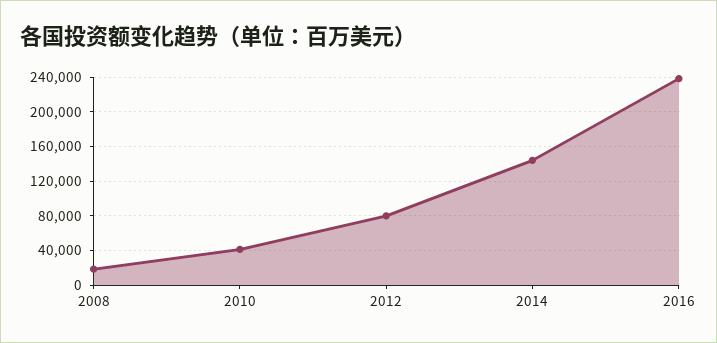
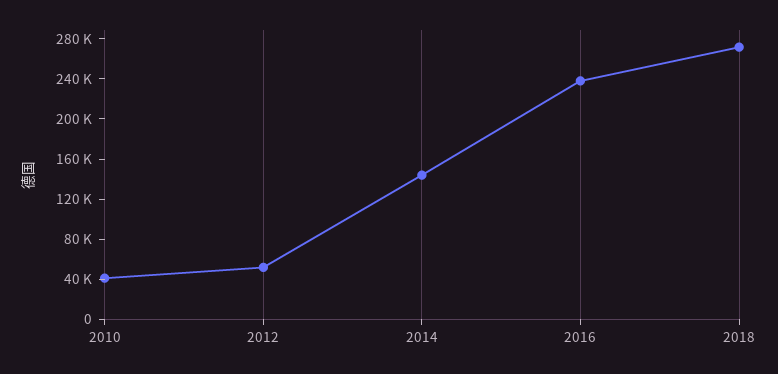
2008: 20000 -> none
2012: 80000 -> 50000
2018: none -> 270000

